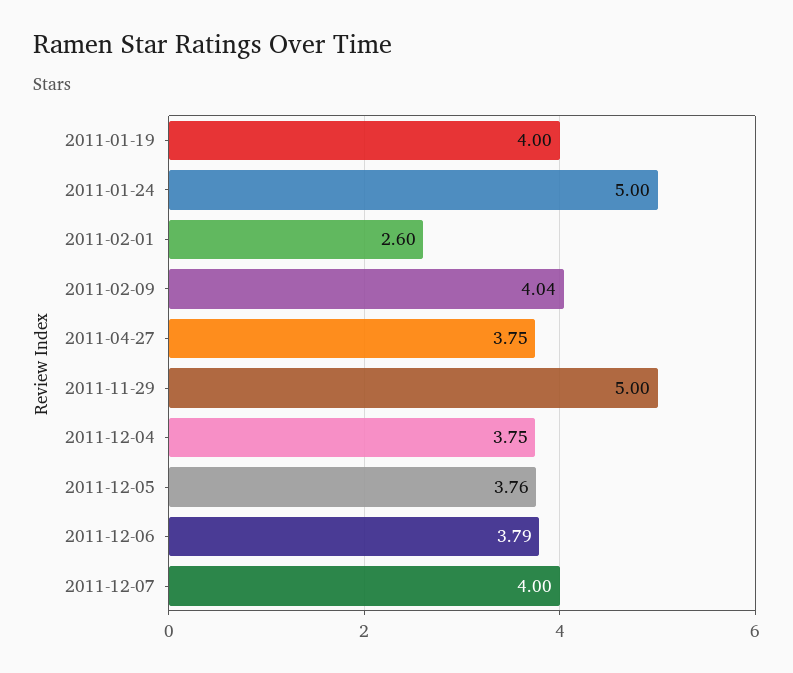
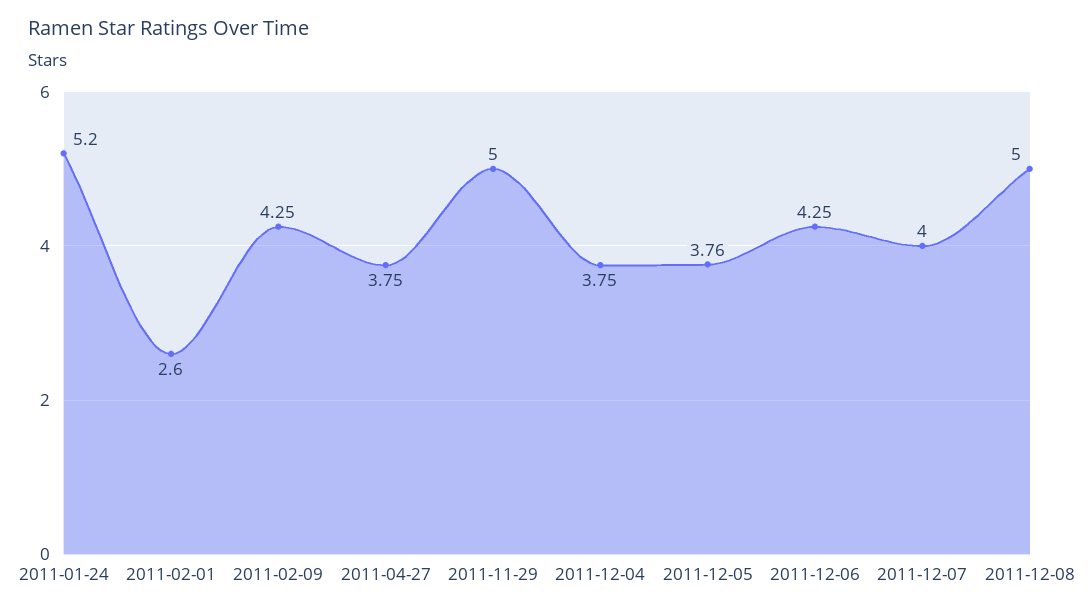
2011-01-19: 4 -> none
2011-01-24: 5 -> 5.2
2011-02-09: 4.04 -> 4.25
2011-12-06: 3.79 -> 4.25
2011-12-08: none -> 5

